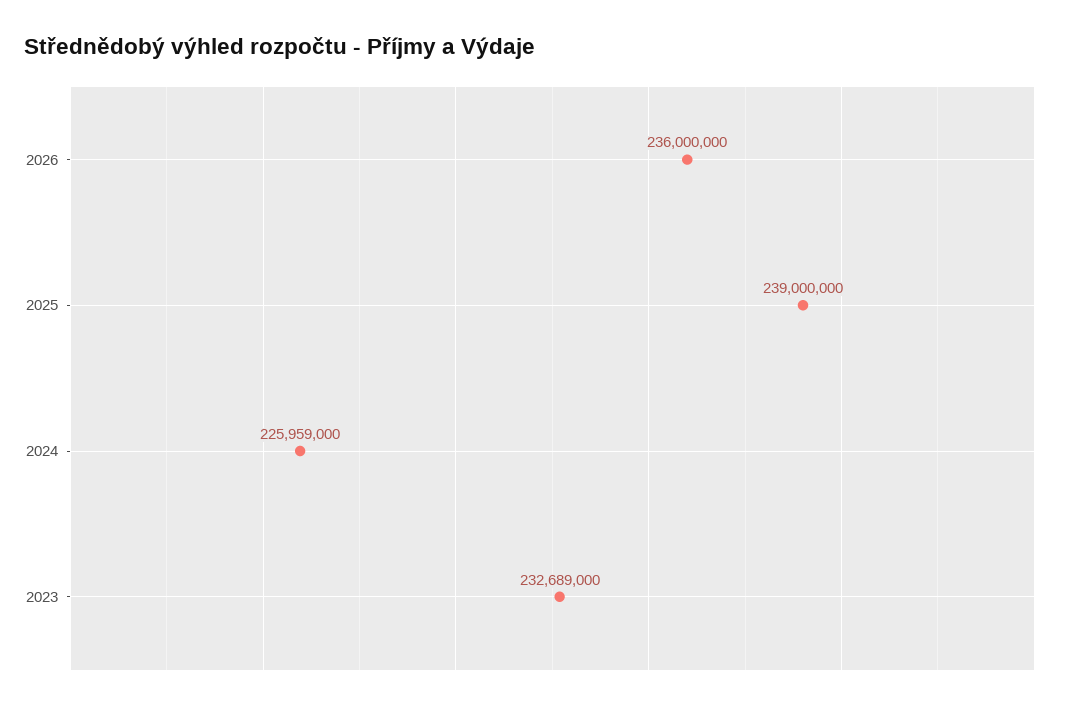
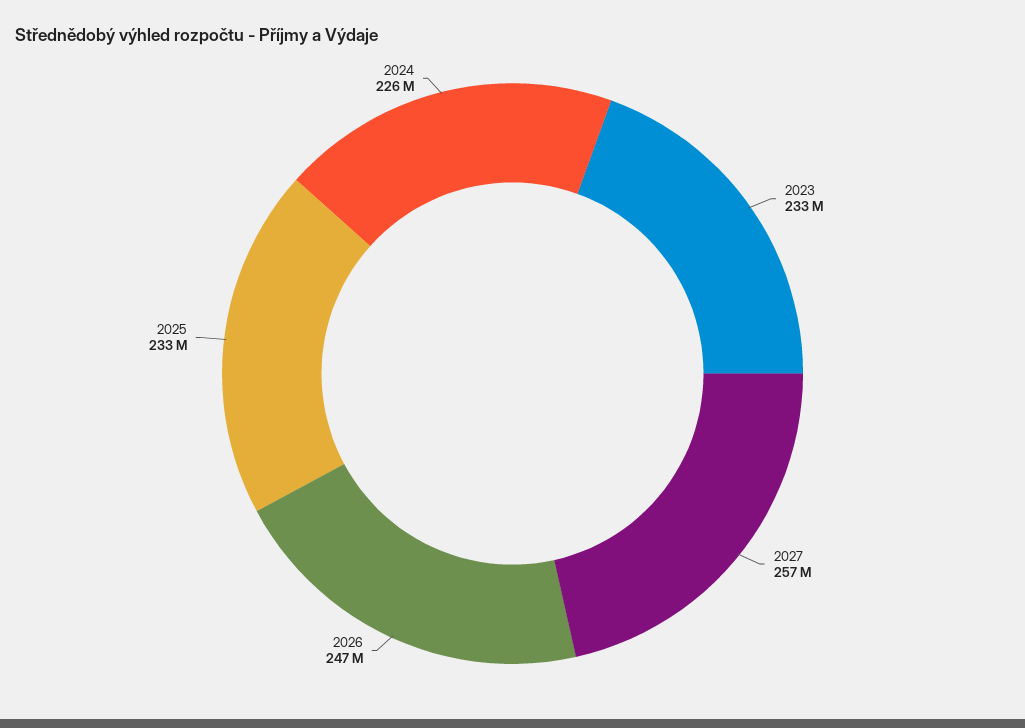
2026: 236000000 -> 247000000
2025: 239000000 -> 233000000
2027: none -> 257000000

